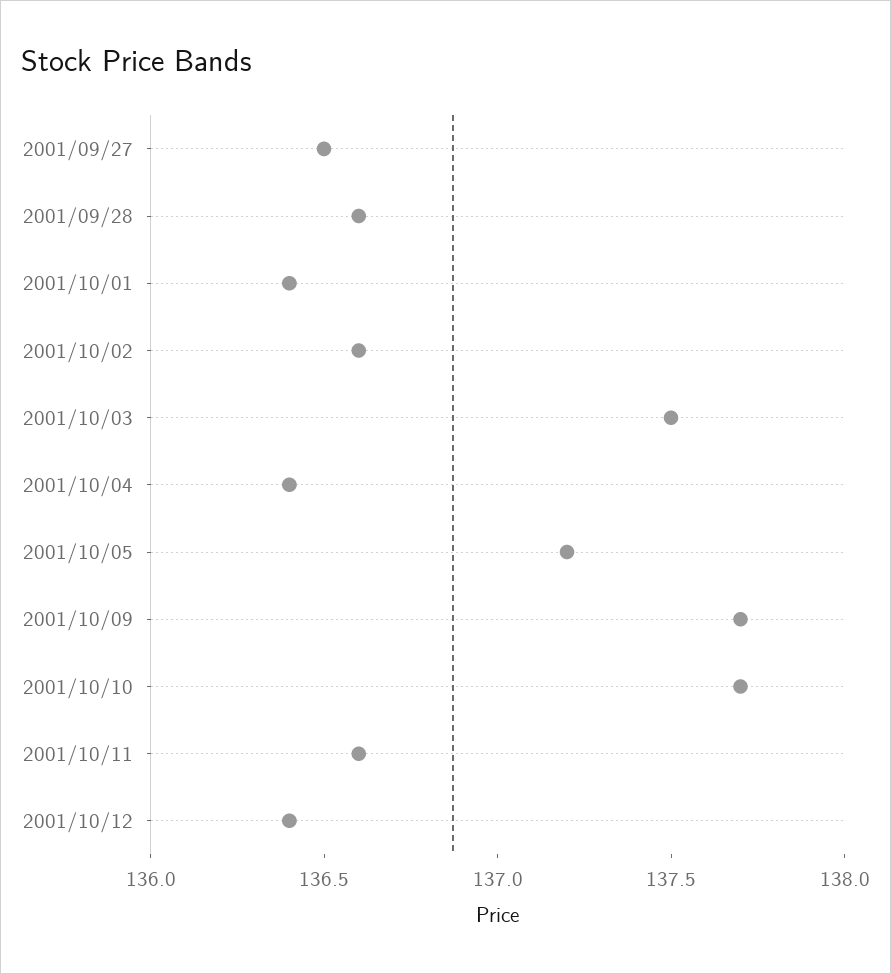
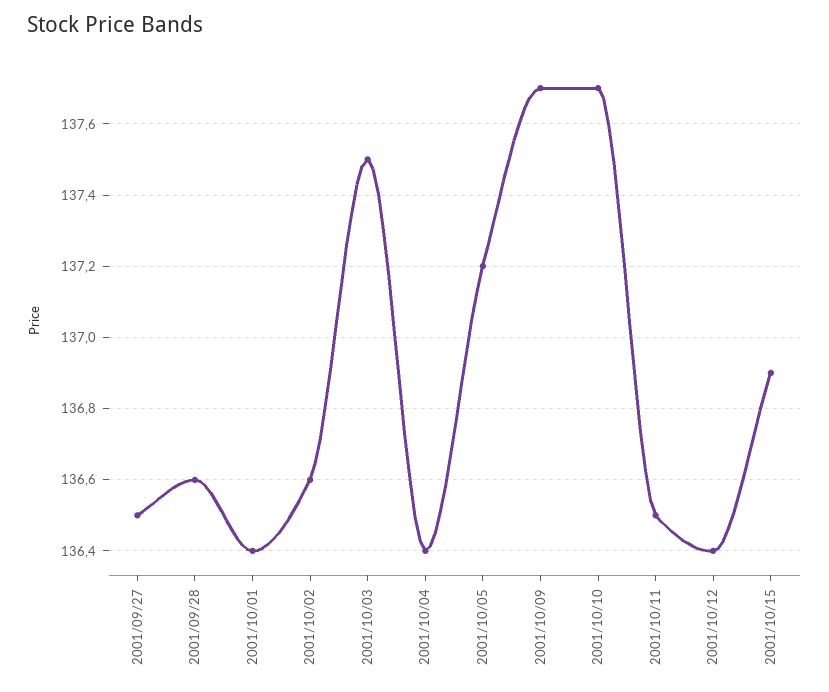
2001/10/11: 136.6 -> 136.5
2001/10/15: none -> 136.9

